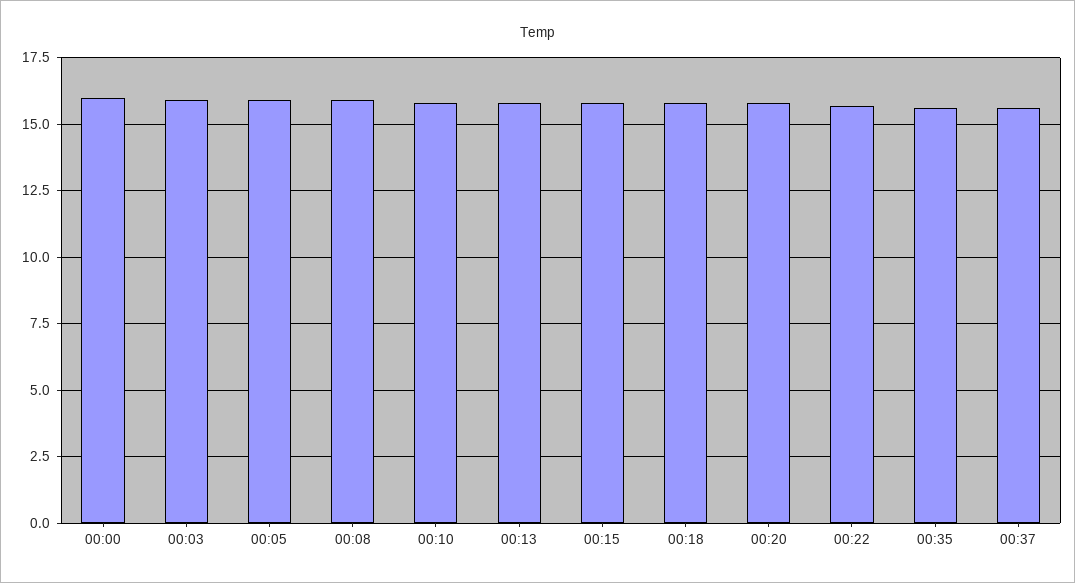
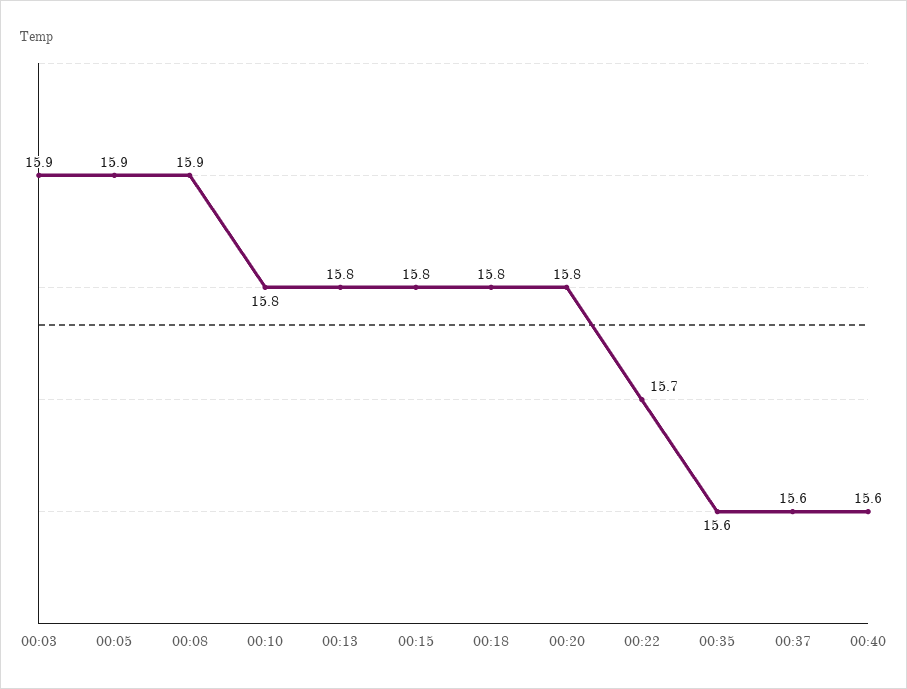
00:00: 16 -> none
00:40: none -> 15.6

